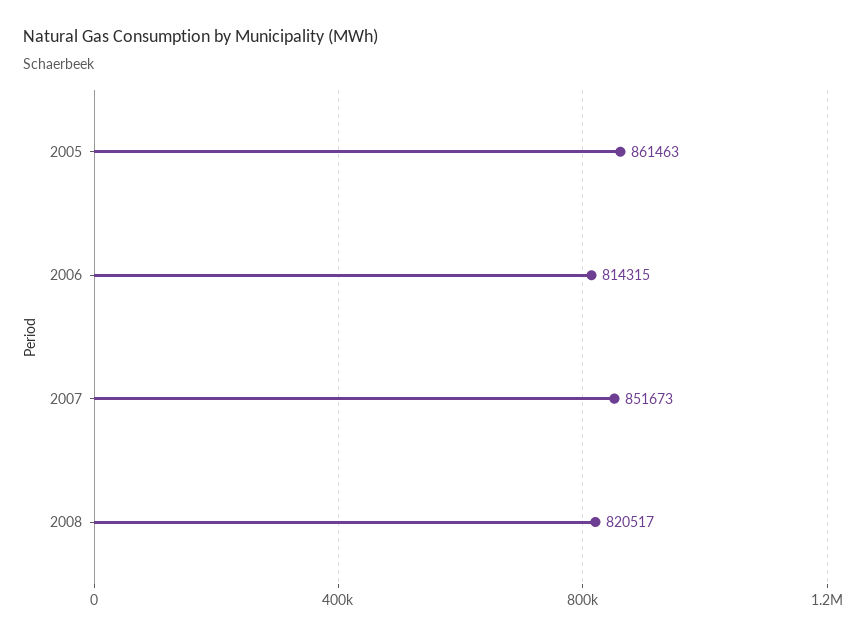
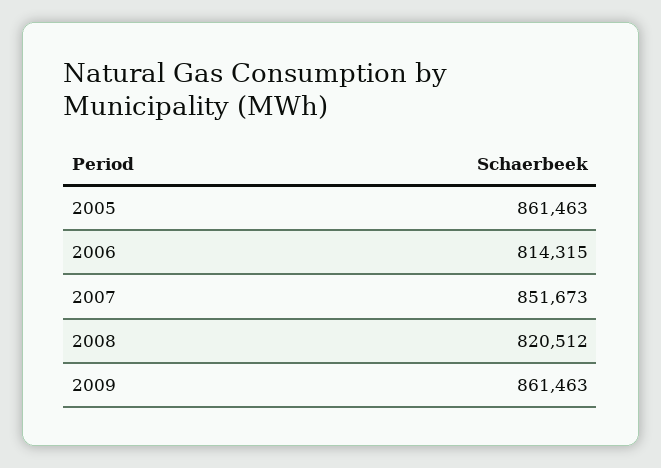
2008: 820517 -> 820512
2009: none -> 861463

